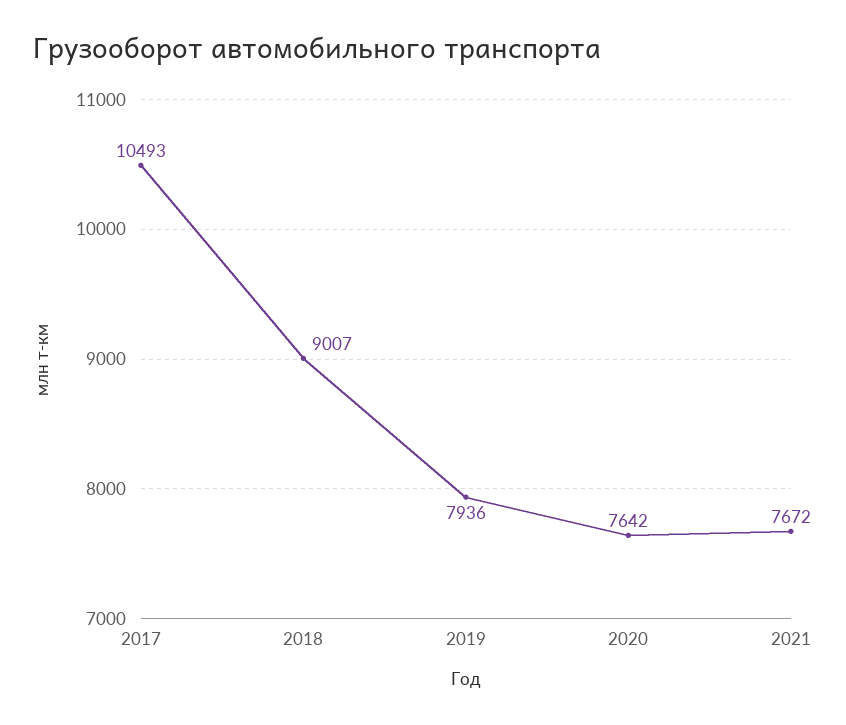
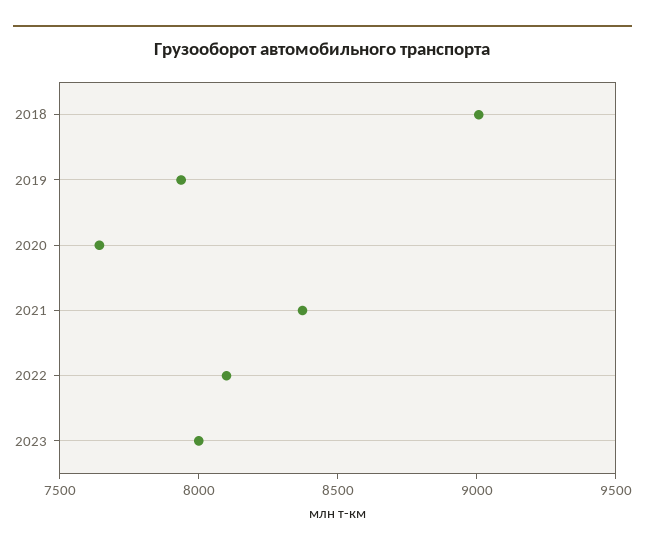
2017: 10493 -> none
2021: 7672 -> 8400
2022: none -> 8100
2023: none -> 8000

